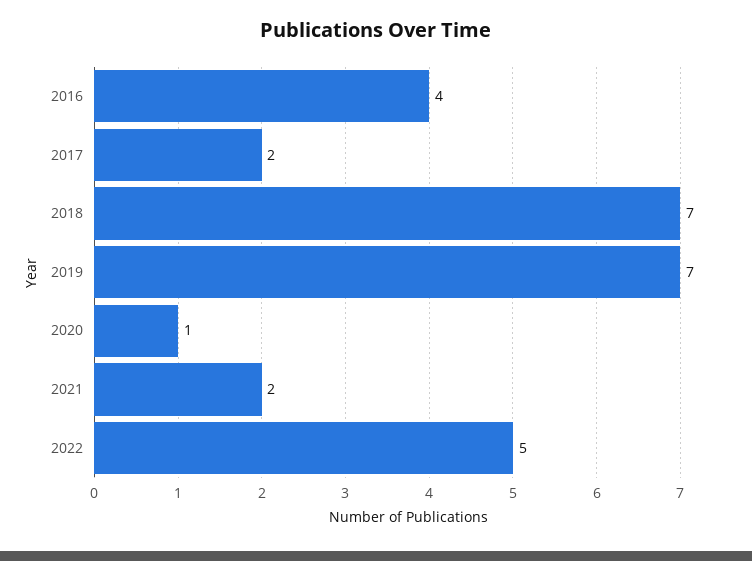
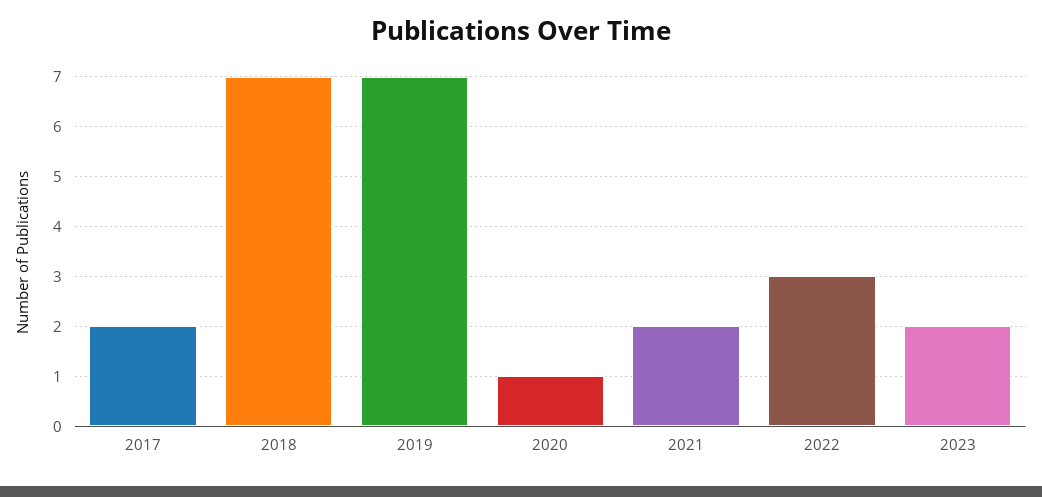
2016: 4 -> none
2022: 5 -> 3
2023: none -> 2

